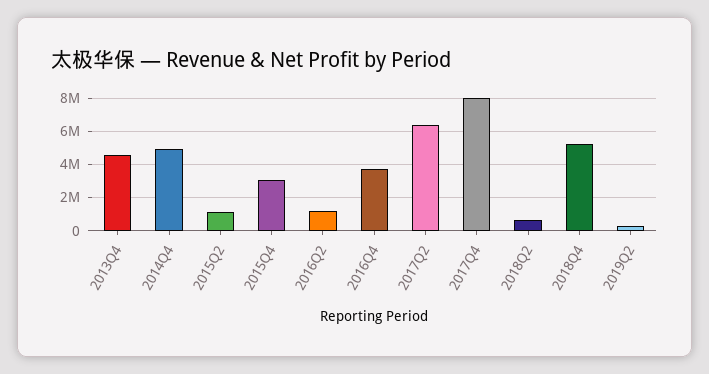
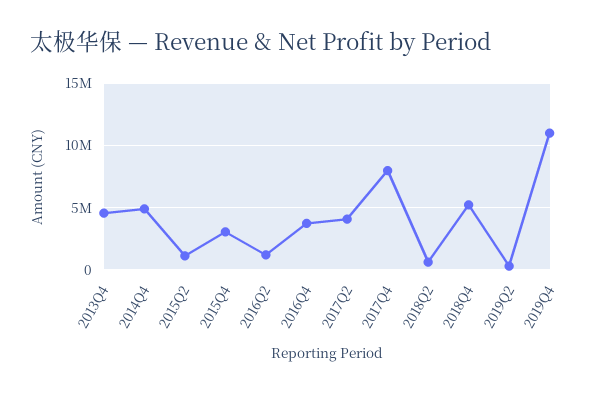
2017Q2: 6500000 -> 4000000
2019Q4: none -> 11000000

